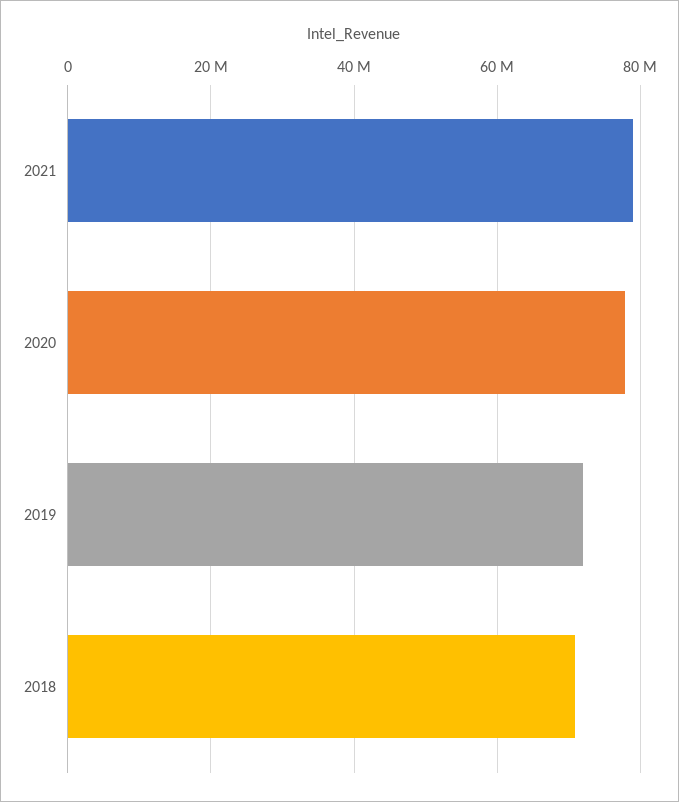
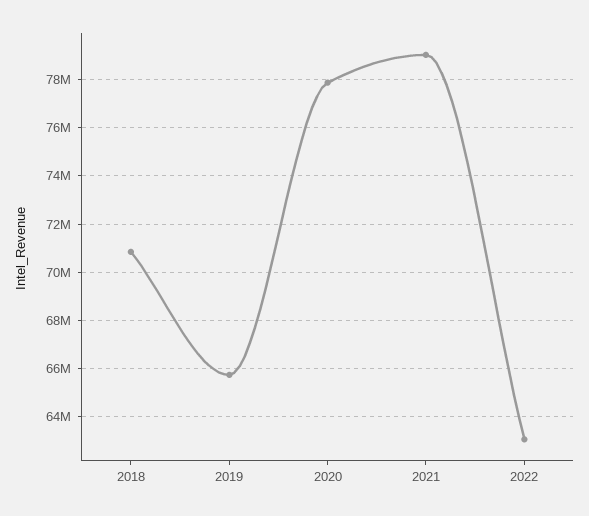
2019: 72000000 -> 65750000
2022: none -> 63000000

